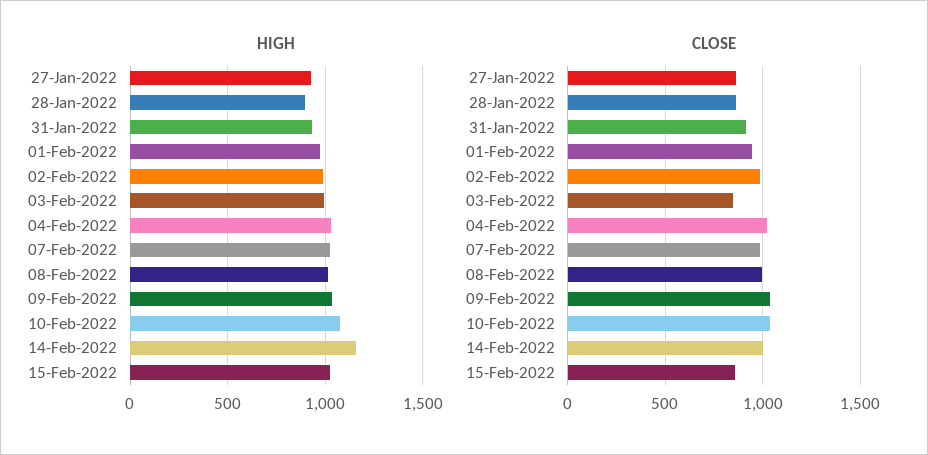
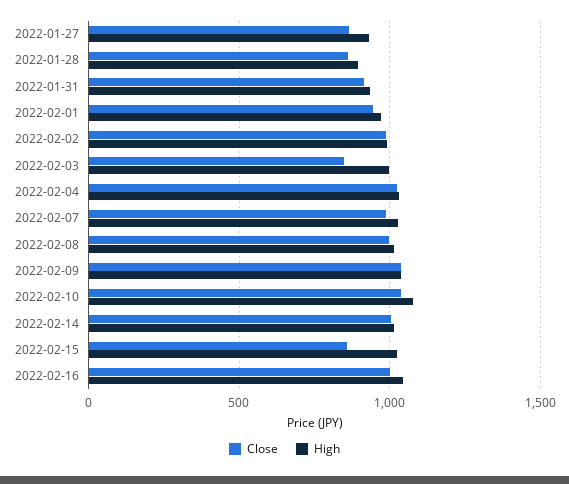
HIGH, 14-Feb-2022: 1150 -> 1000
CLOSE, 2022-02-16: none -> 1000
HIGH, 2022-02-16: none -> 1050

